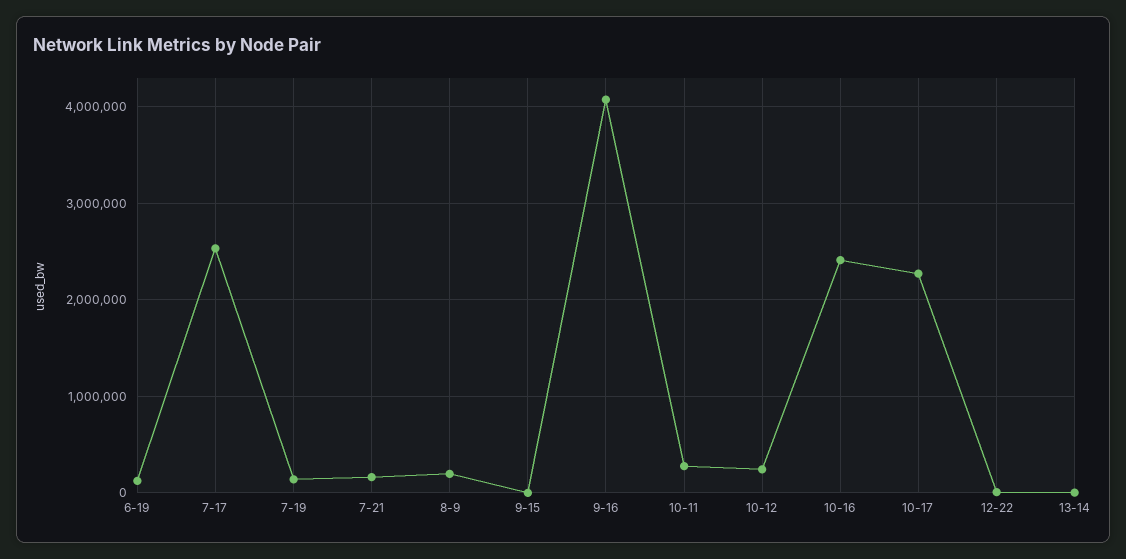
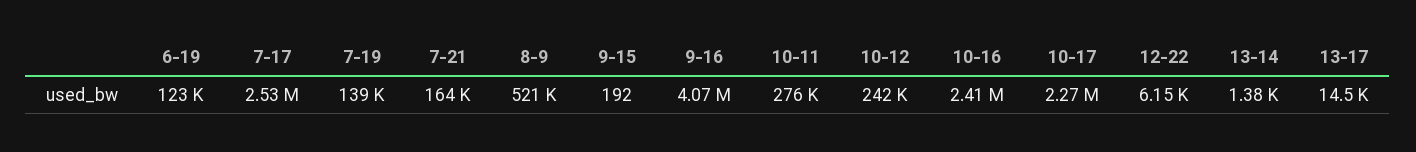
8-9: 200000 -> 521000
13-17: none -> 14500

